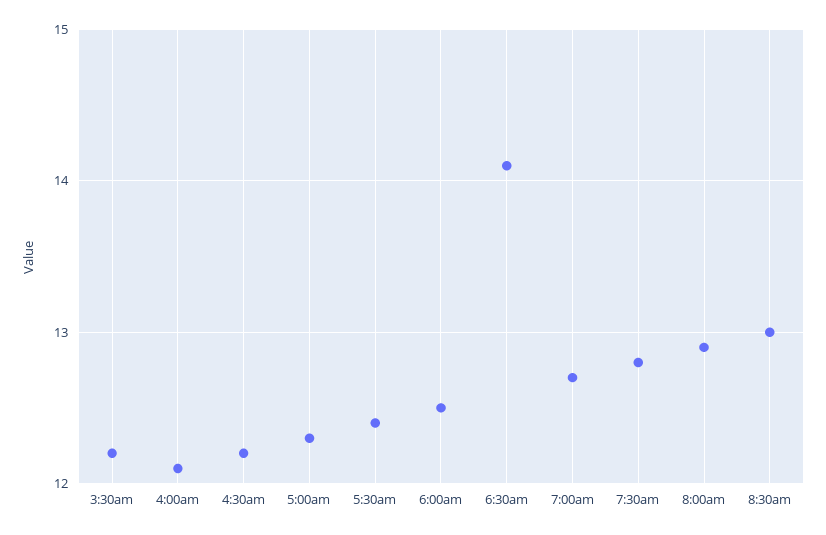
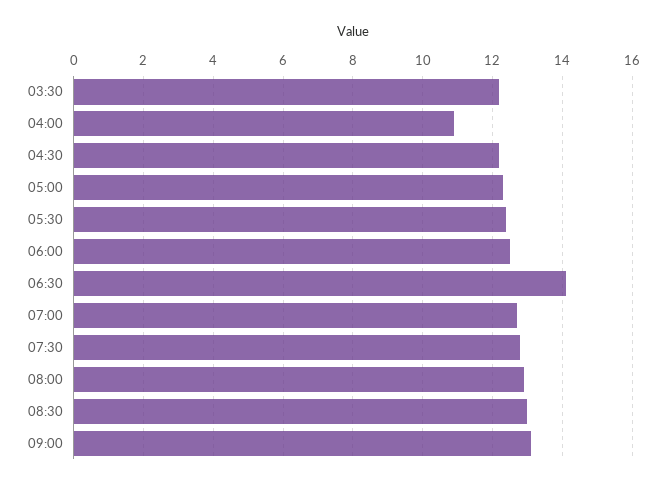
4:00am: 12.1 -> 11
09:00: none -> 13

